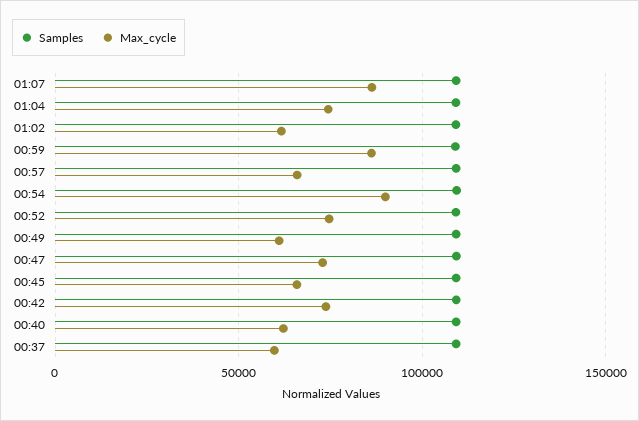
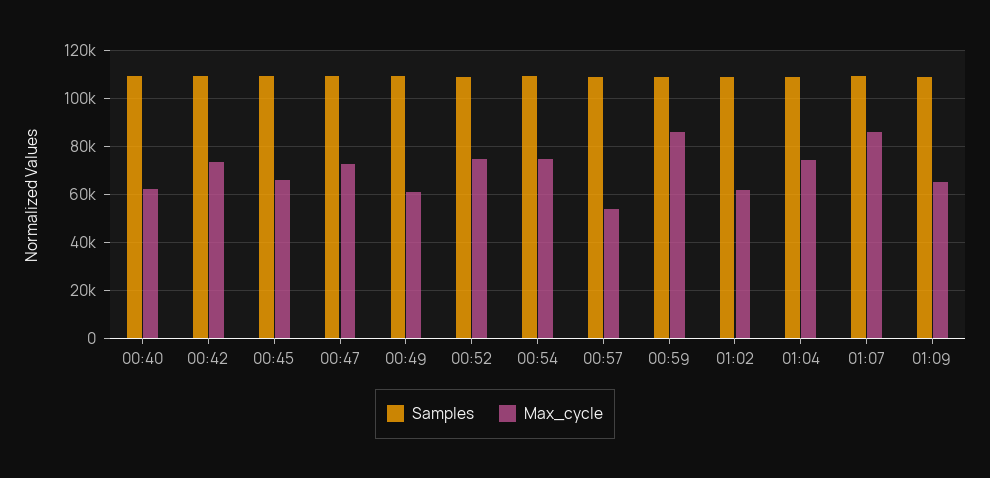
Max_cycle, 00:57: 65000 -> 55000
Max_cycle, 00:54: 90000 -> 75000
Samples, 00:37: 110000 -> none
Max_cycle, 00:37: 60000 -> none
Samples, 01:09: none -> 110000
Max_cycle, 01:09: none -> 65000

